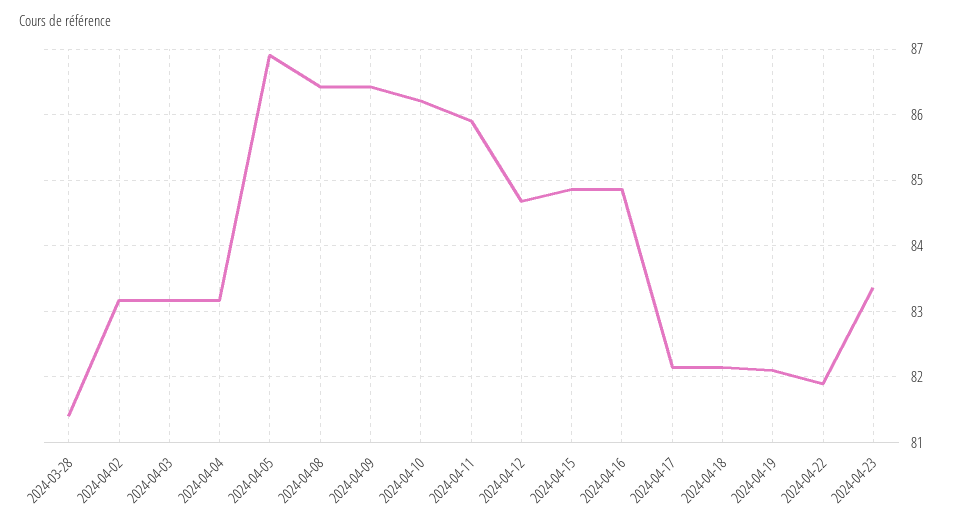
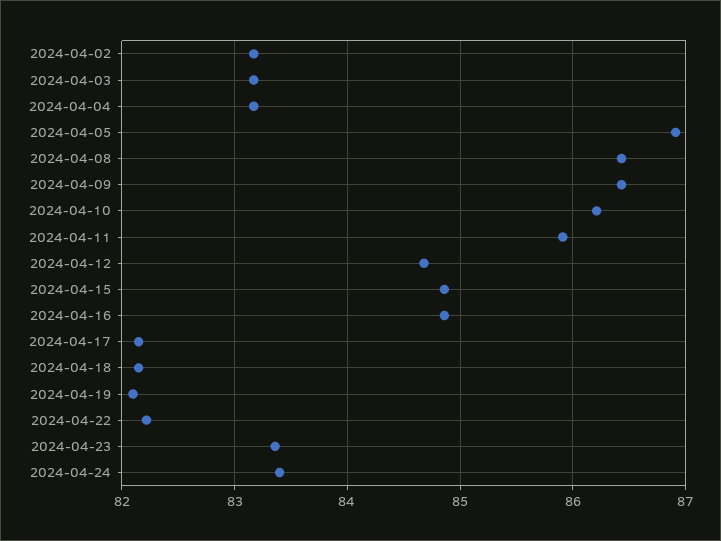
2024-03-28: 81.4 -> none
2024-04-22: 81.9 -> 82.2
2024-04-24: none -> 83.4

